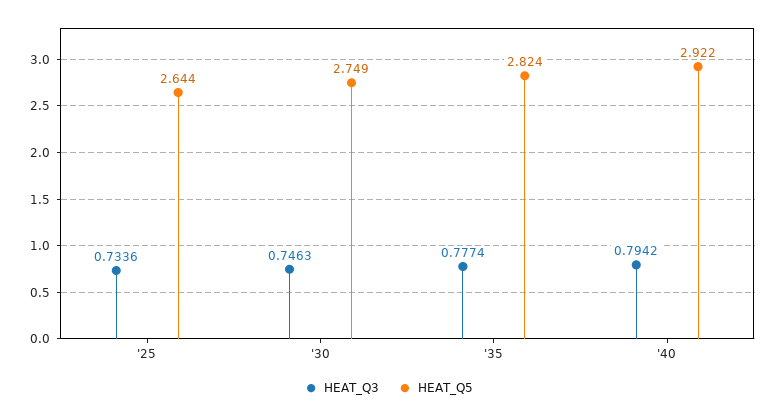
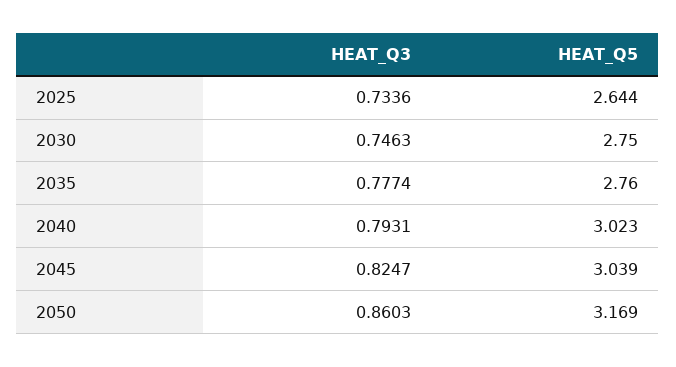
HEAT_Q5, '30: 2.749 -> 2.75
HEAT_Q5, '35: 2.824 -> 2.76
HEAT_Q3, '40: 0.7942 -> 0.7931
HEAT_Q5, '40: 2.922 -> 3.023
HEAT_Q3, 2045: none -> 0.8247
HEAT_Q5, 2045: none -> 3.039
HEAT_Q3, 2050: none -> 0.8603
HEAT_Q5, 2050: none -> 3.169

